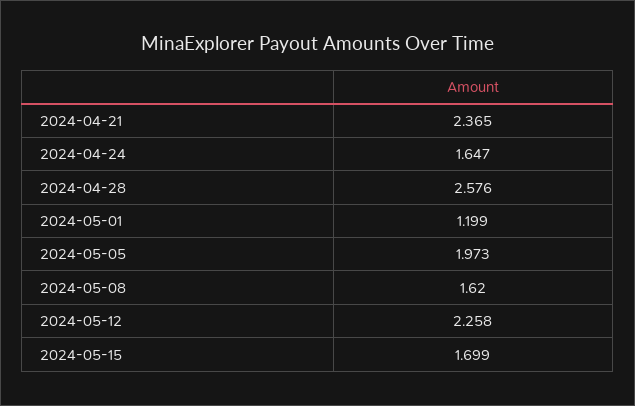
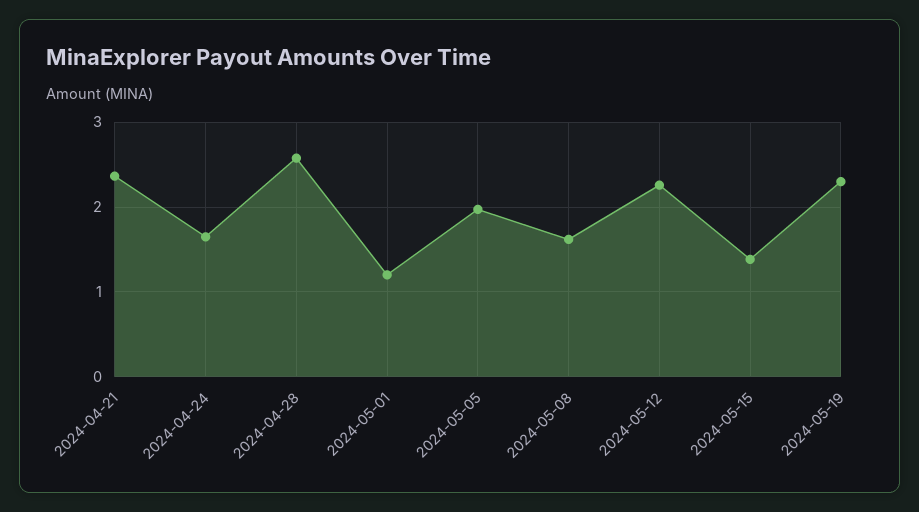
2024-05-15: 1.699 -> 1.4
2024-05-19: none -> 2.3

